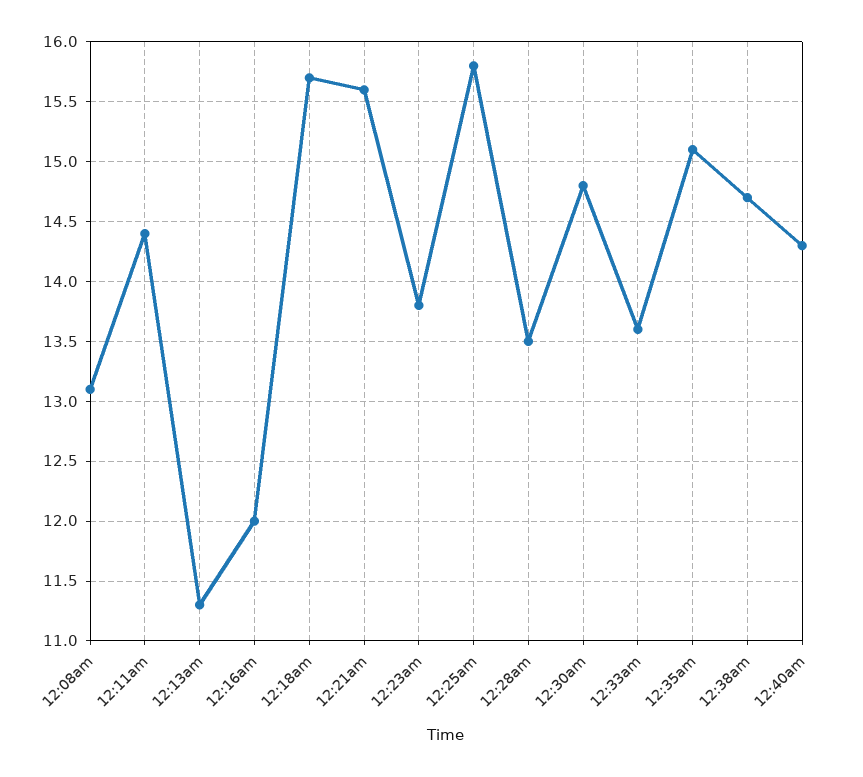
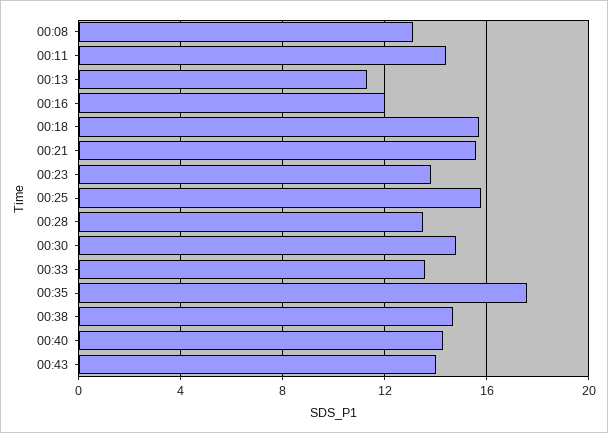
12:35am: 15.1 -> 17.5
00:43: none -> 14

